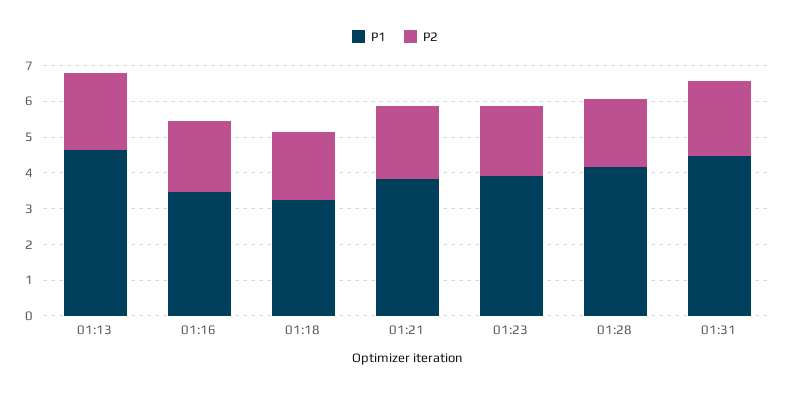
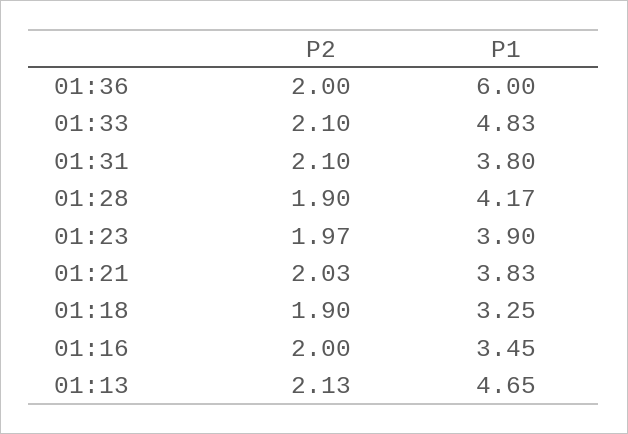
P1, 01:31: 4.5 -> 3.8
P2, 01:36: none -> 2
P1, 01:36: none -> 6
P2, 01:33: none -> 2.1
P1, 01:33: none -> 4.83

